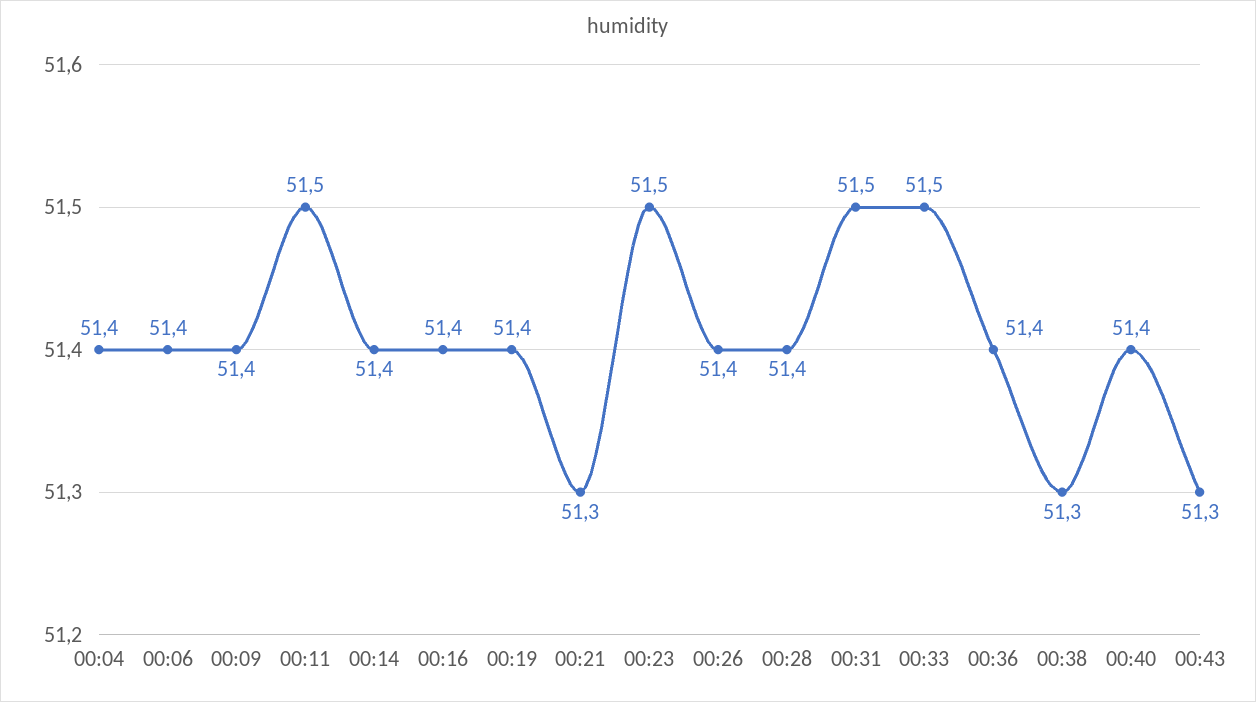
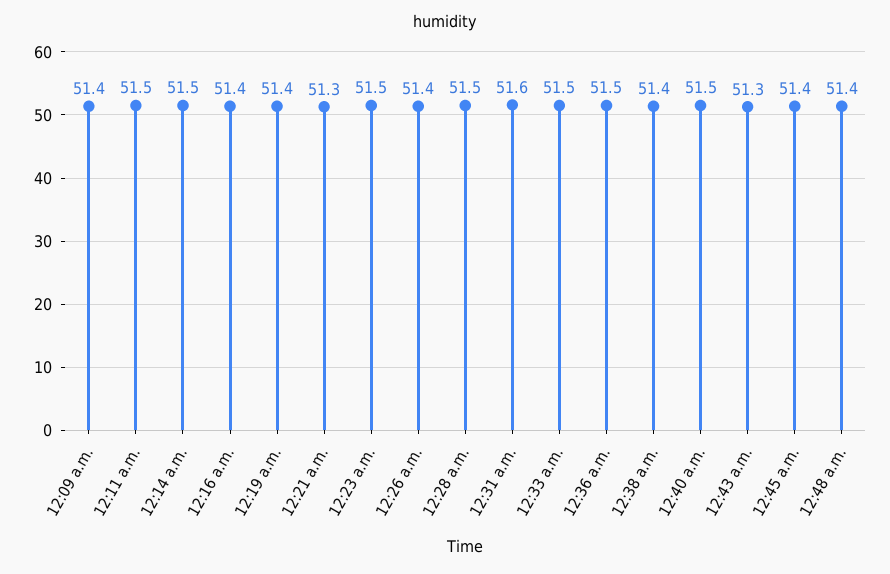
00:04: 51.4 -> none
00:06: 51.4 -> none
00:14: 51.4 -> 51.5
00:28: 51.4 -> 51.5
00:31: 51.5 -> 51.6
00:36: 51.4 -> 51.5
00:38: 51.3 -> 51.4
00:40: 51.4 -> 51.5
12:45 a.m.: none -> 51.4
12:48 a.m.: none -> 51.4

